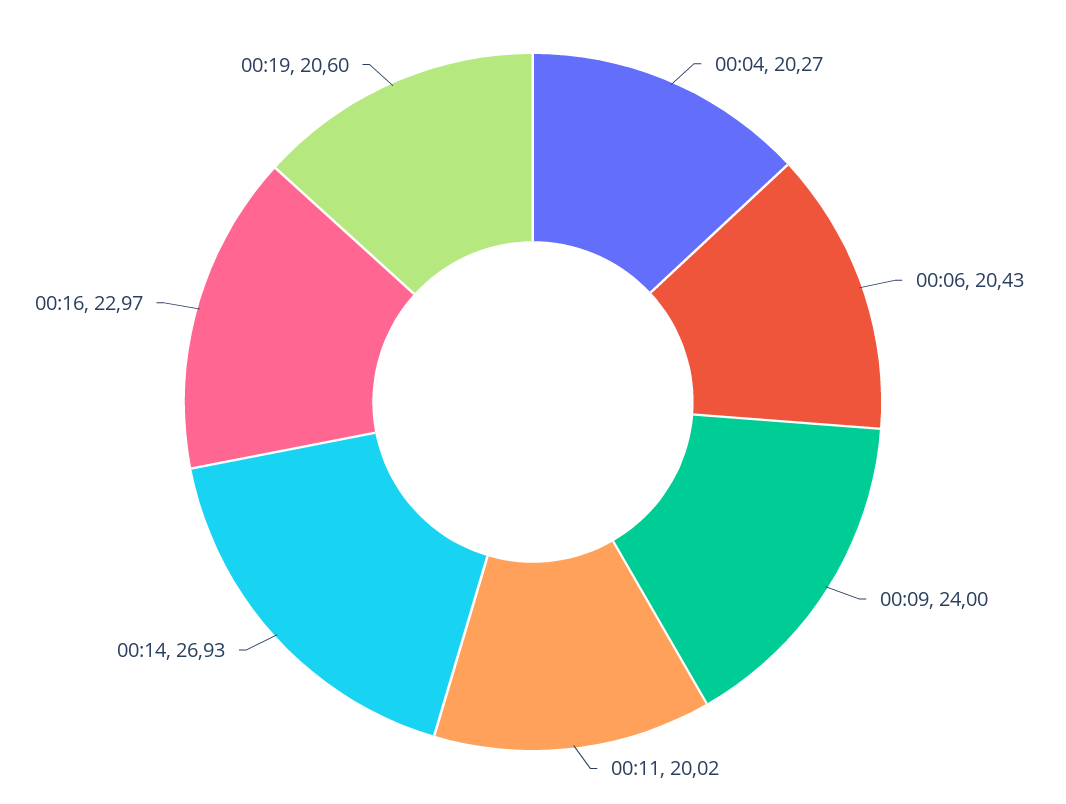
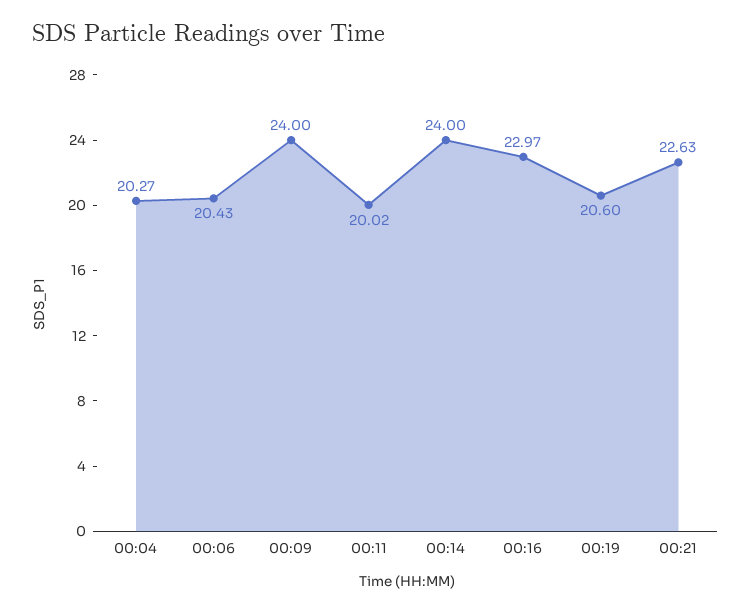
00:14: 26.93 -> 24
00:21: none -> 22.63

